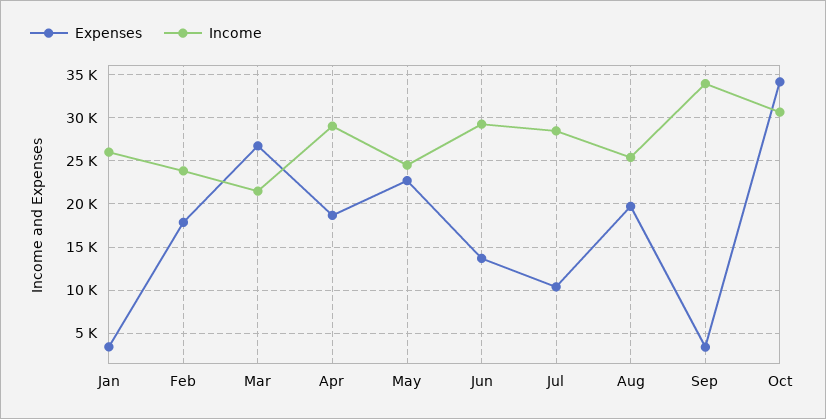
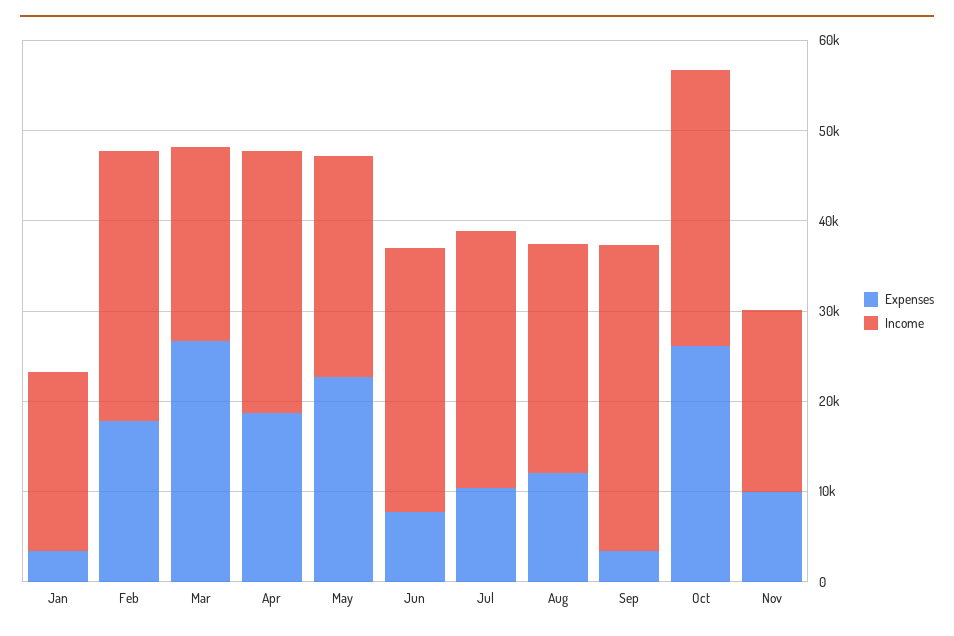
Income, Jan: 26000 -> 20000
Income, Feb: 24000 -> 30000
Expenses, Jun: 14000 -> 8000
Expenses, Aug: 20000 -> 12000
Expenses, Oct: 34000 -> 26000
Expenses, Nov: none -> 10000
Income, Nov: none -> 20000

